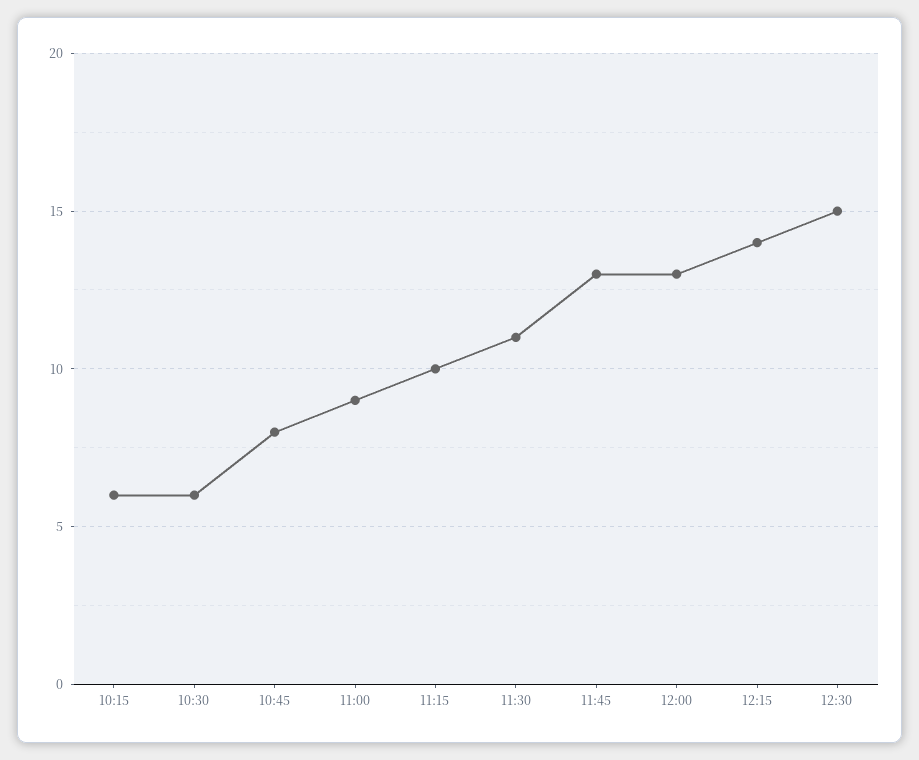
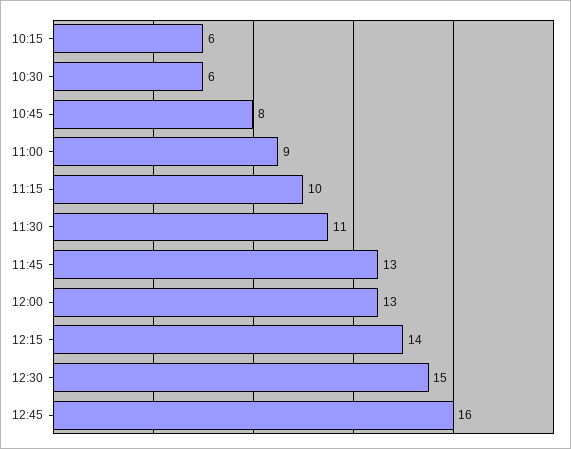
12:45: none -> 16

